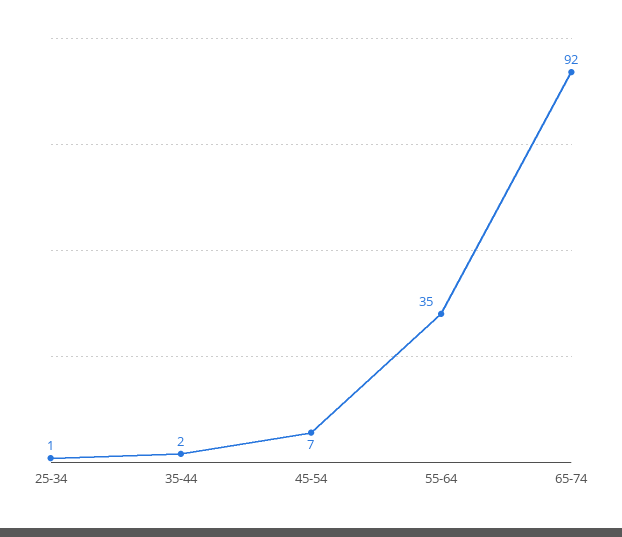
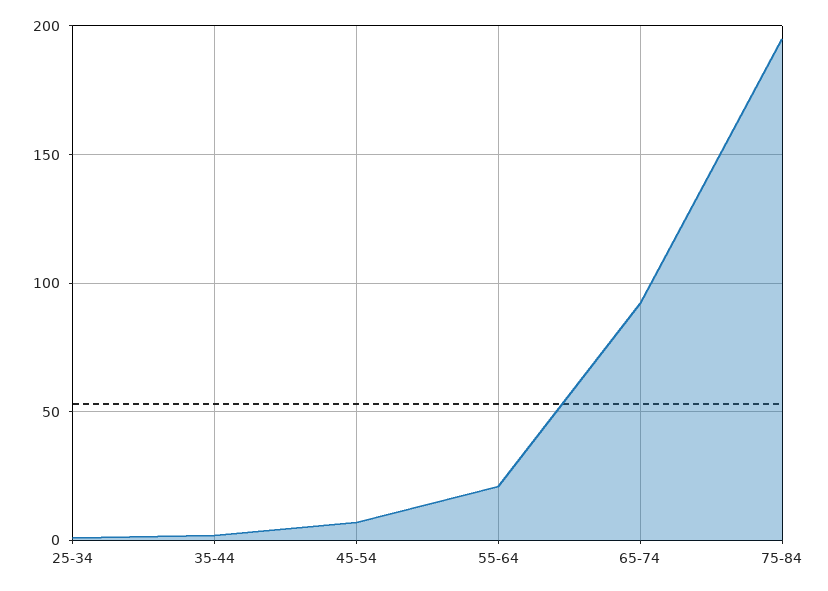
55-64: 35 -> 20
75-84: none -> 195

